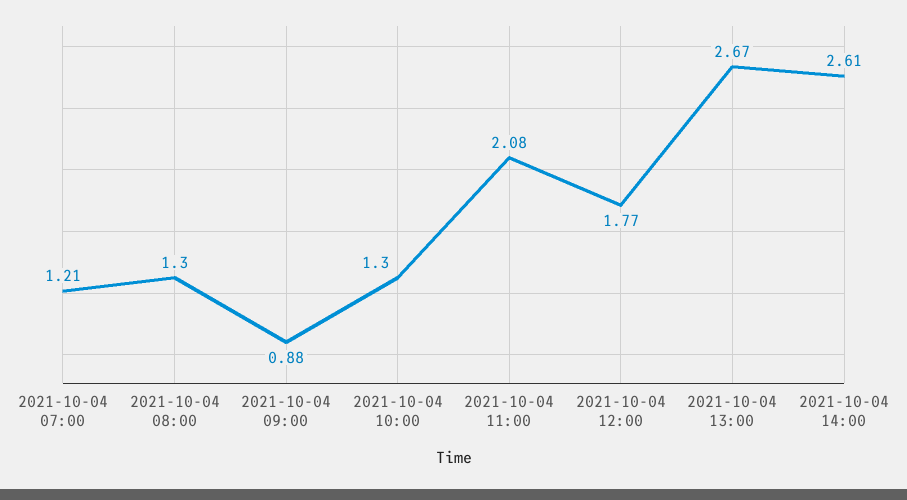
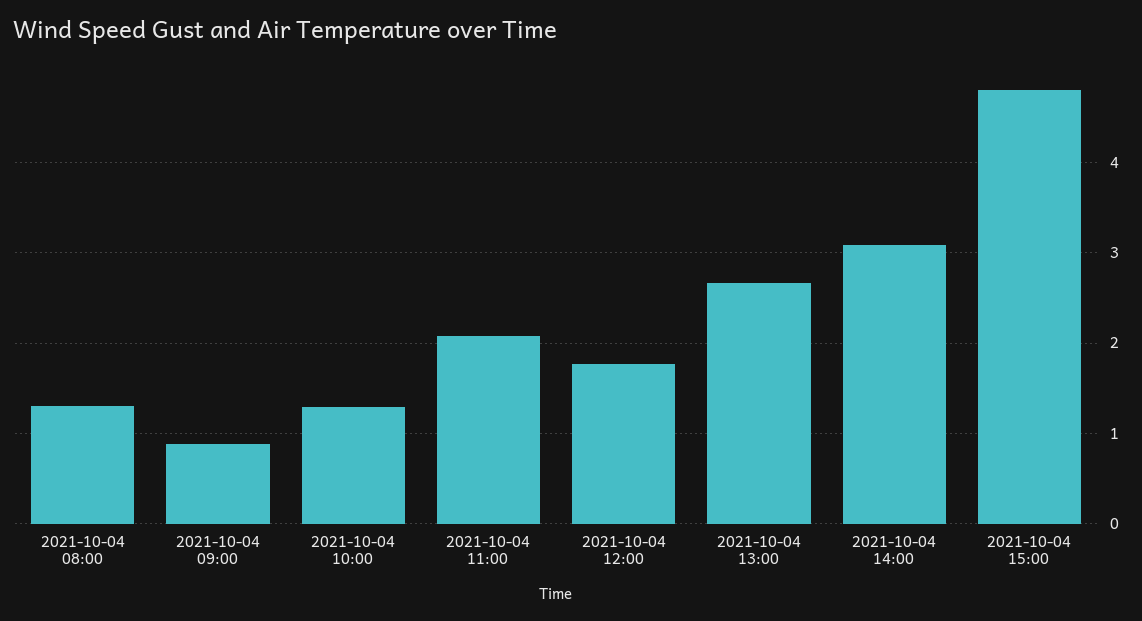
2021-10-04 07:00: 1.21 -> none
2021-10-04 14:00: 2.61 -> 3.1
2021-10-04 15:00: none -> 4.8

